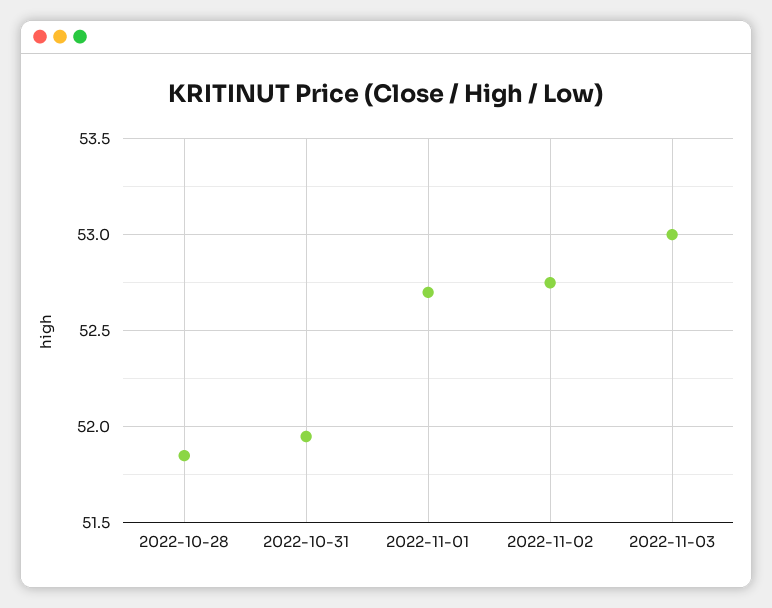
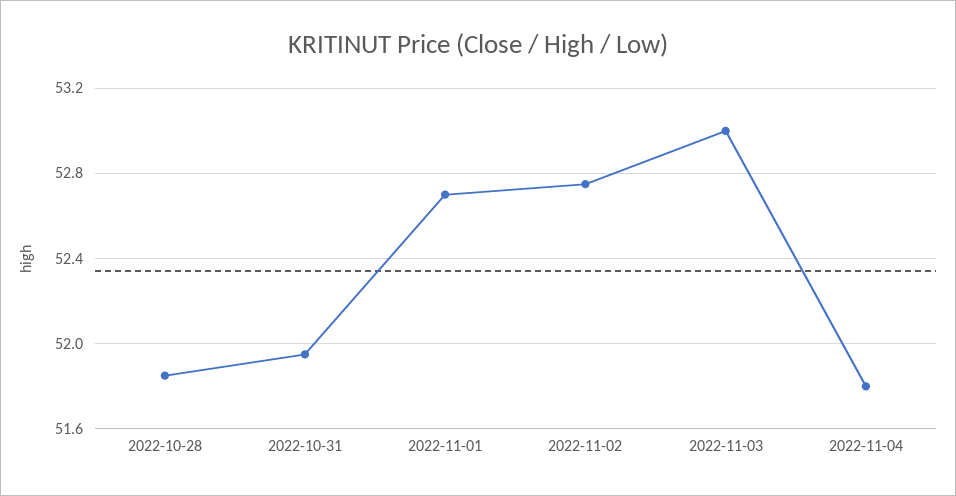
2022-11-04: none -> 51.8

